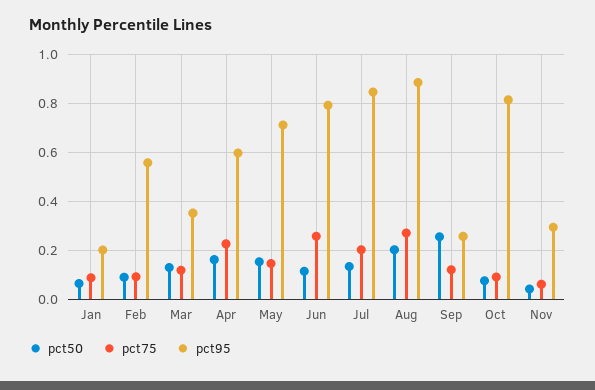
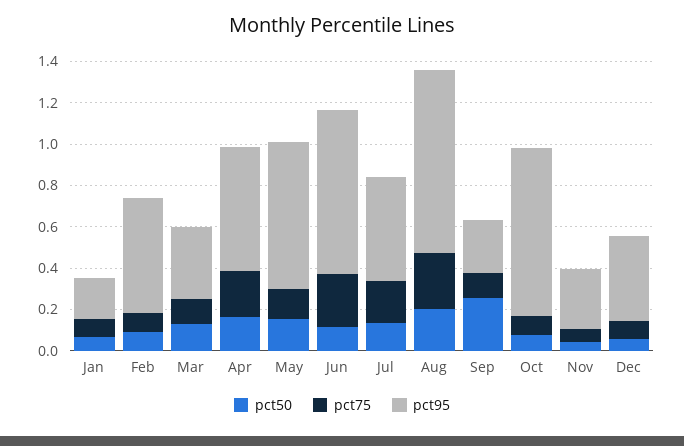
pct95, Jul: 0.85 -> 0.5
pct50, Dec: none -> 0.05
pct75, Dec: none -> 0.1
pct95, Dec: none -> 0.4

